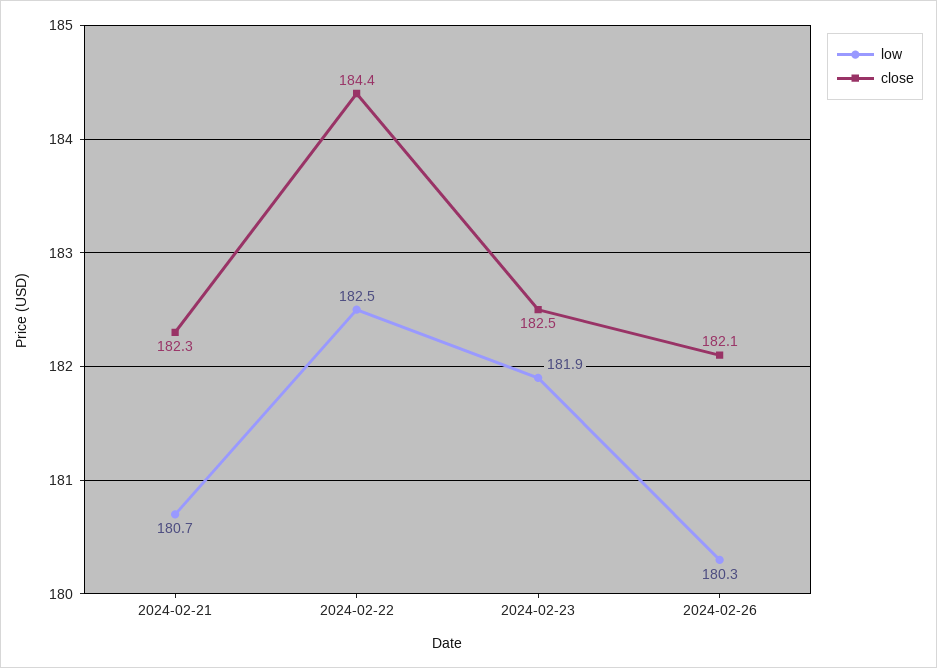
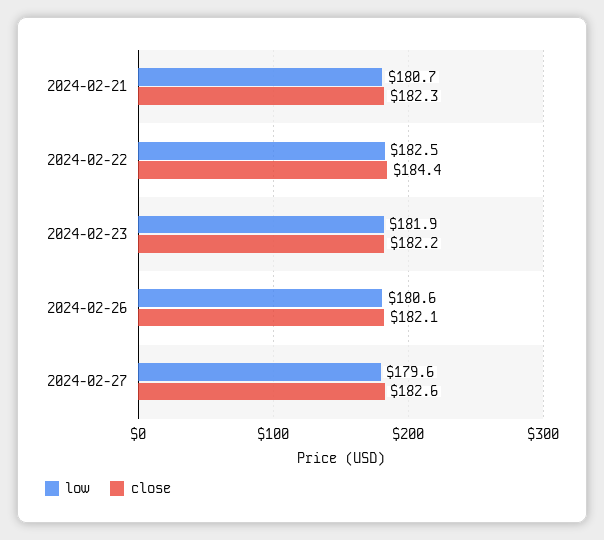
close, 2024-02-23: 182.5 -> 182.2
low, 2024-02-26: 180.3 -> 180.6
low, 2024-02-27: none -> 179.6
close, 2024-02-27: none -> 182.6

